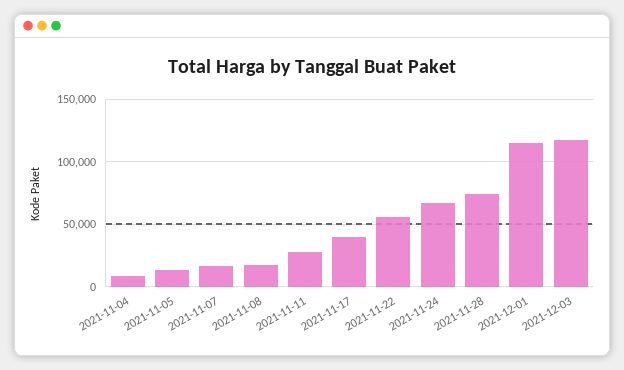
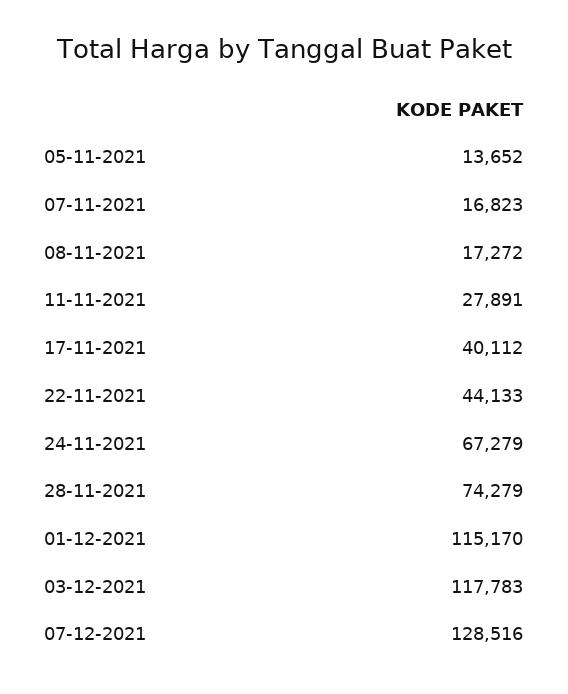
2021-11-04: 10000 -> none
2021-11-22: 55000 -> 44133
07-12-2021: none -> 128516

